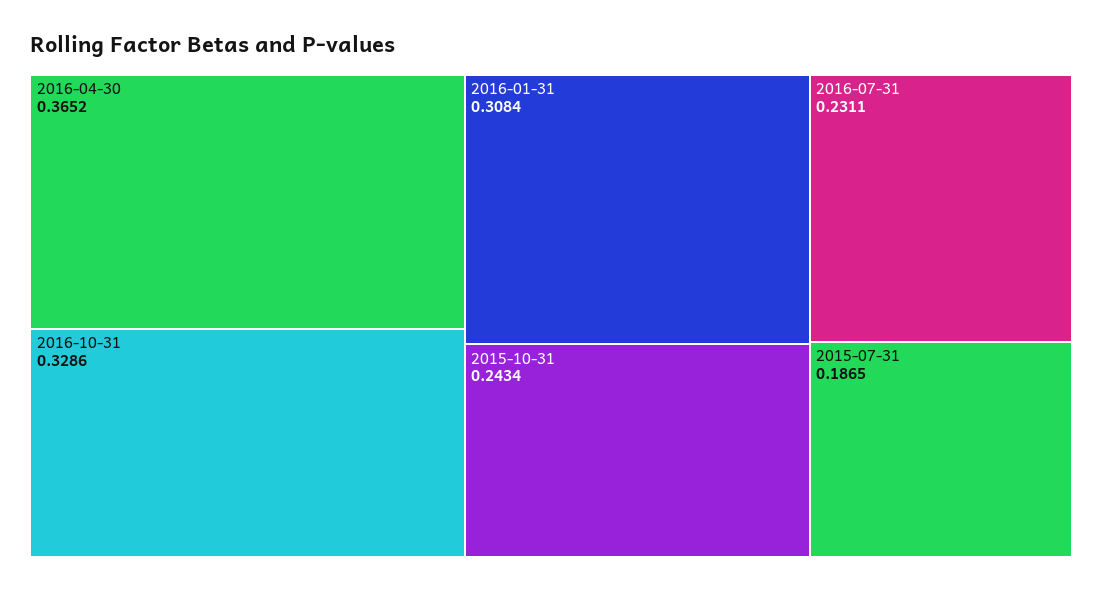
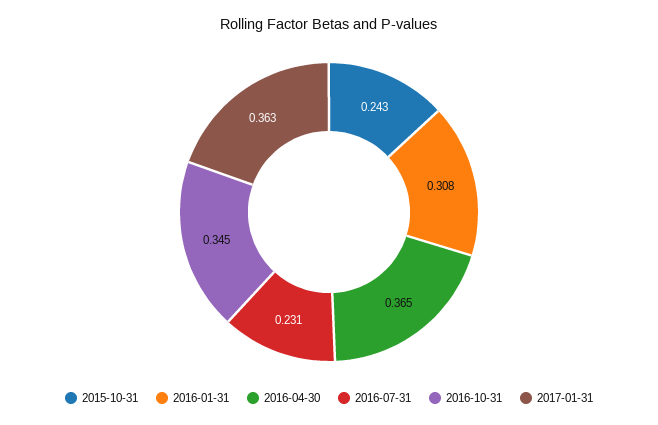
2016-10-31: 0.3286 -> 0.345
2015-07-31: 0.1865 -> none
2017-01-31: none -> 0.363

